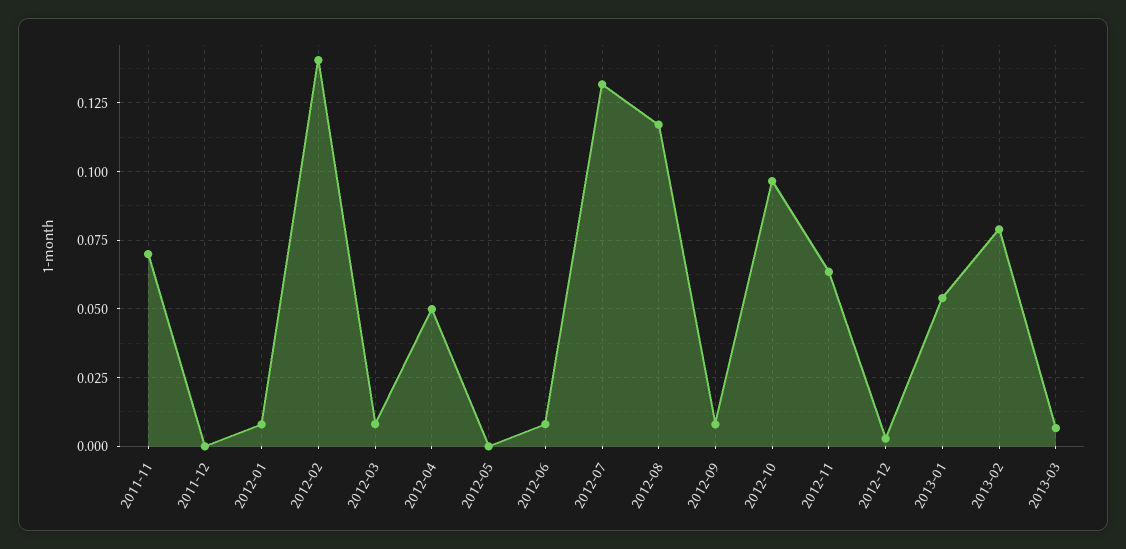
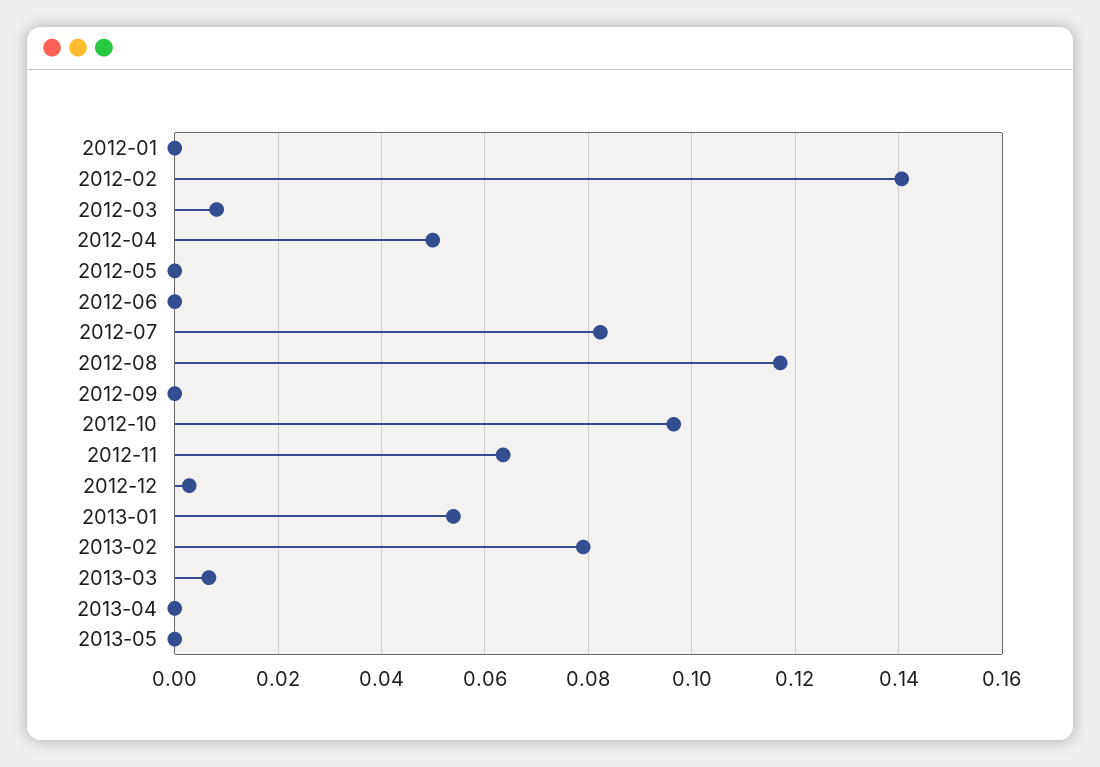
2011-11: 0.07 -> none
2011-12: 0 -> none
2012-01: 0.0075 -> 0
2012-06: 0.0075 -> 0
2012-07: 0.1325 -> 0.082
2012-09: 0.0075 -> 0
2013-04: none -> 0
2013-05: none -> 0

